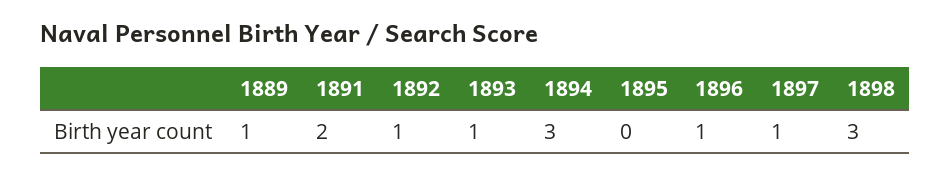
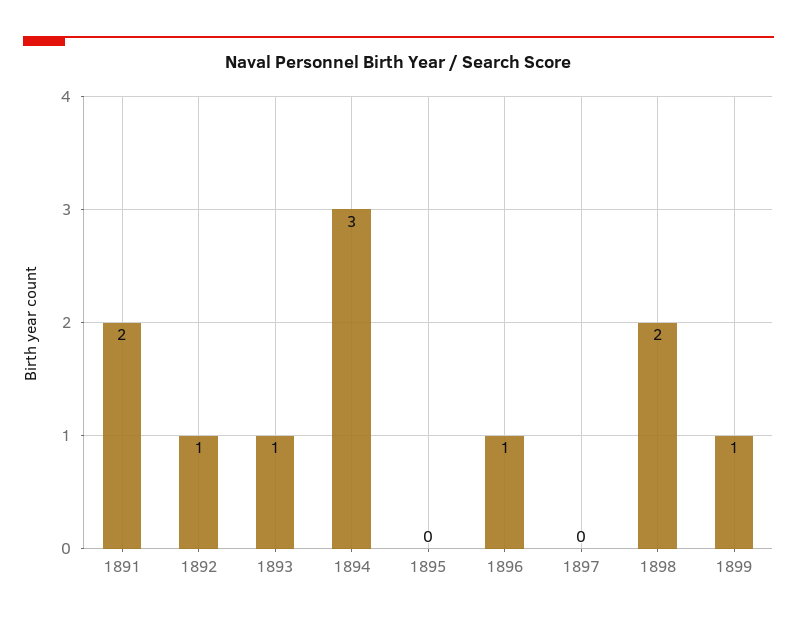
1889: 1 -> none
1897: 1 -> 0
1898: 3 -> 2
1899: none -> 1

